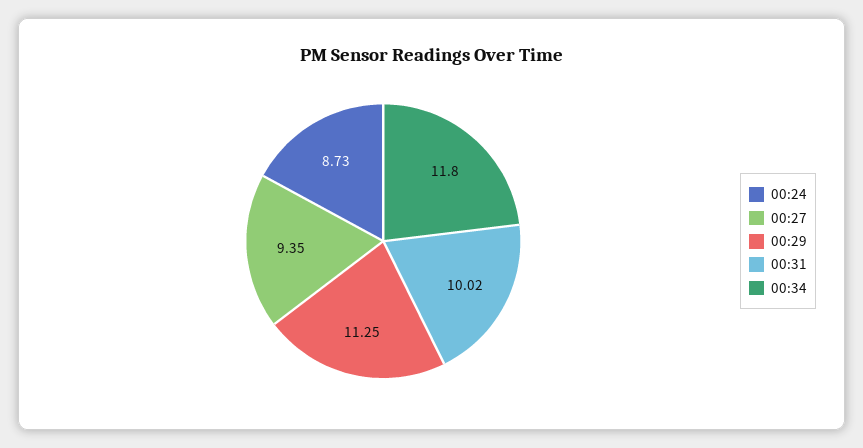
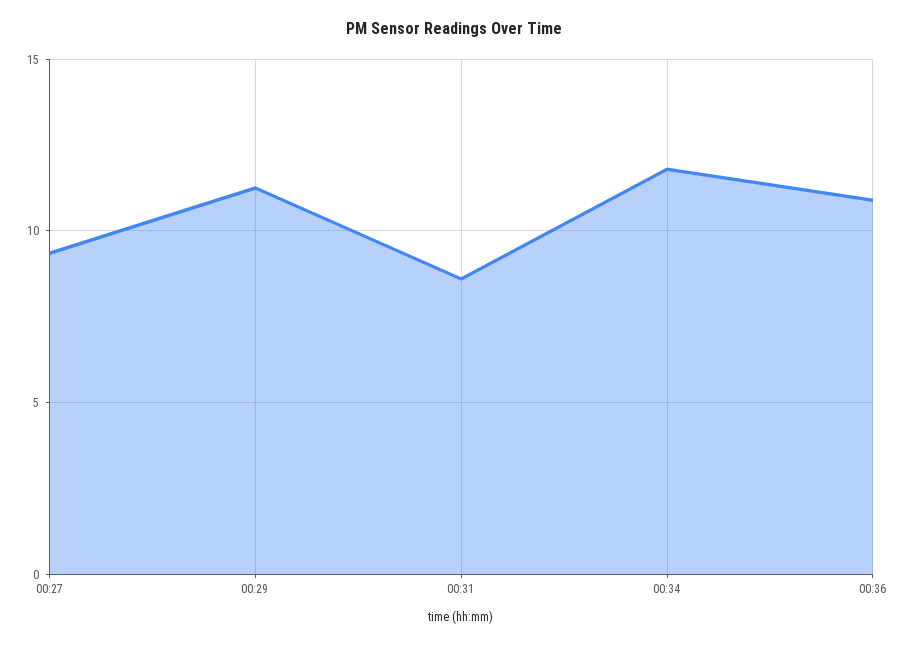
00:24: 8.73 -> none
00:31: 10.02 -> 8.5
00:36: none -> 11

